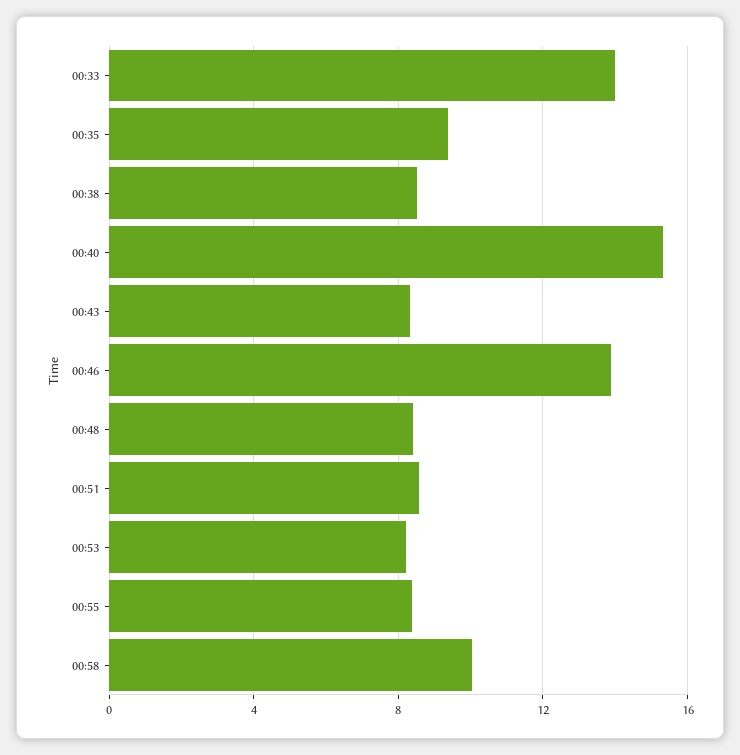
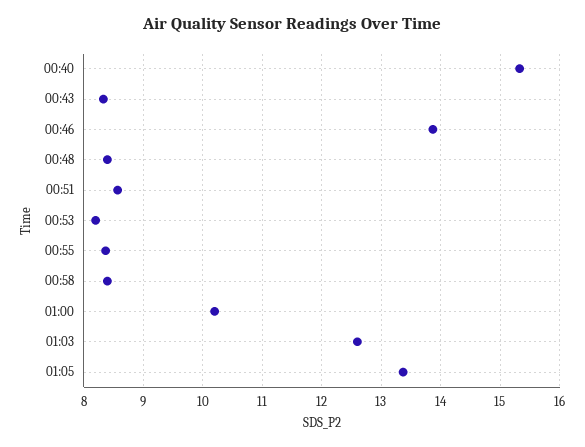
00:33: 14 -> none
00:35: 9.5 -> none
00:38: 8.5 -> none
00:58: 10 -> 8.4
01:00: none -> 10.2
01:03: none -> 12.6
01:05: none -> 13.4

